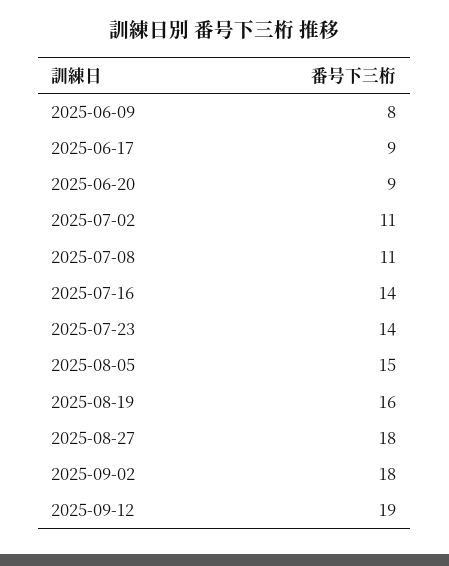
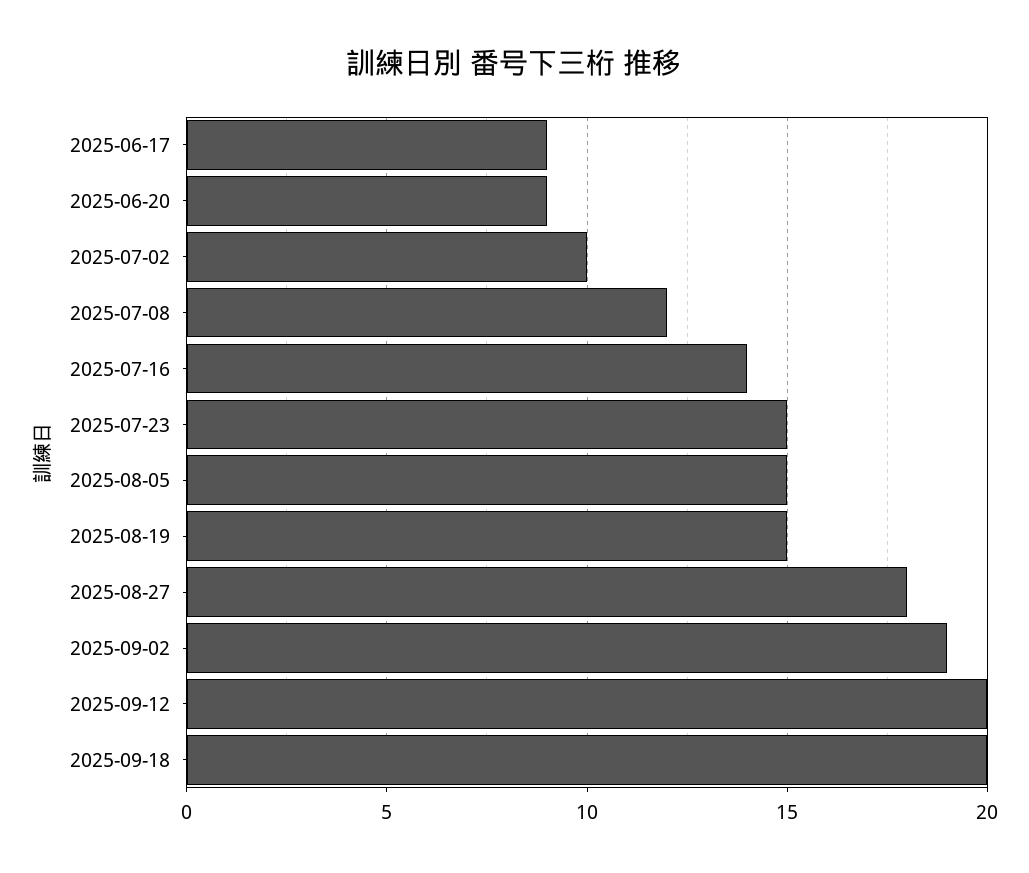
2025-06-09: 8 -> none
2025-07-02: 11 -> 10
2025-07-08: 11 -> 12
2025-07-23: 14 -> 15
2025-08-19: 16 -> 15
2025-09-02: 18 -> 19
2025-09-12: 19 -> 20
2025-09-18: none -> 20

